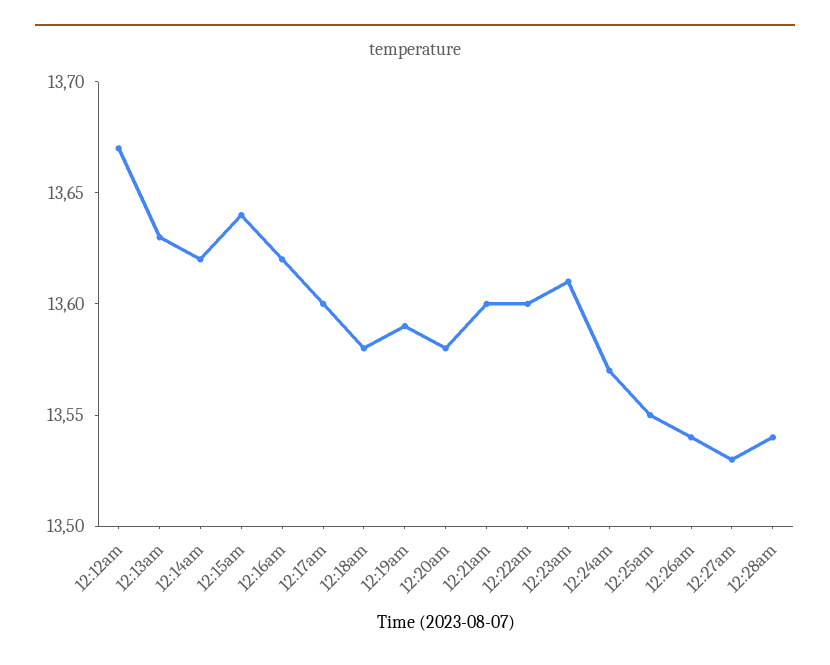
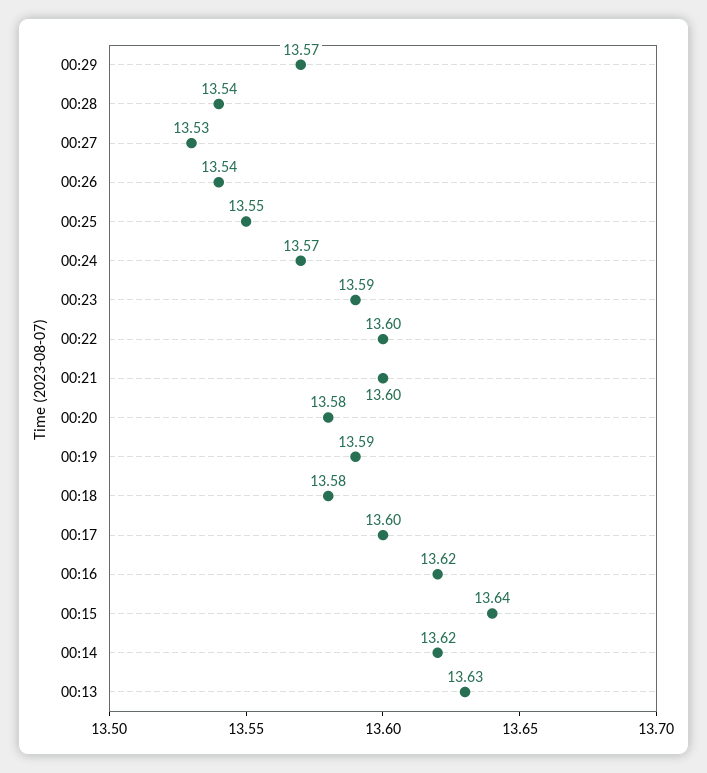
12:12am: 13.67 -> none
12:23am: 13.61 -> 13.59
00:29: none -> 13.57

